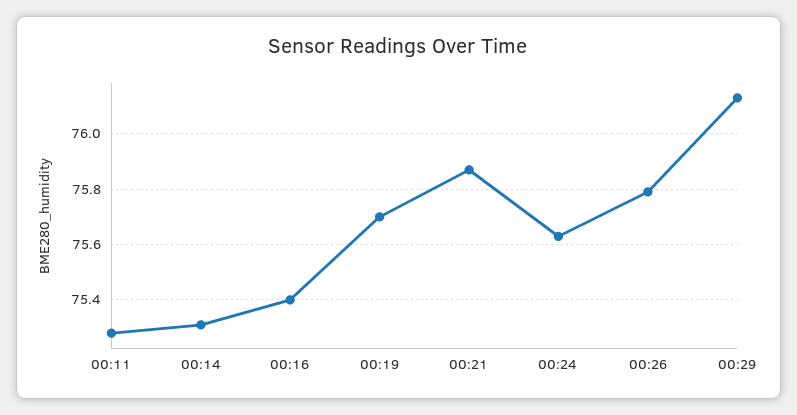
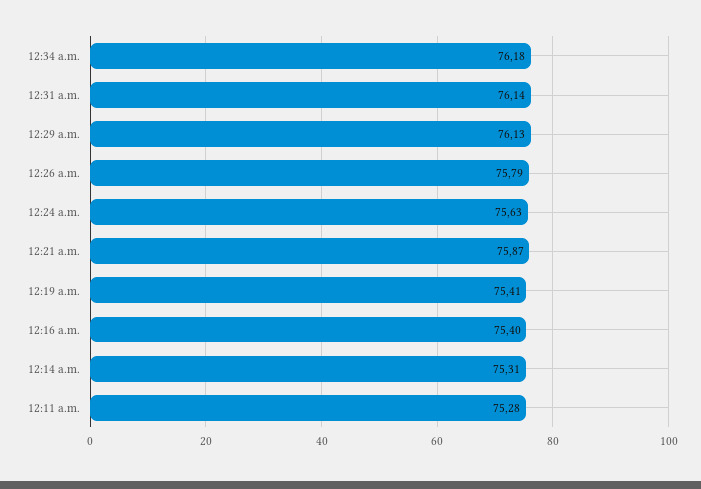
00:19: 75.7 -> 75.41
12:34 a.m.: none -> 76.18
12:31 a.m.: none -> 76.14

